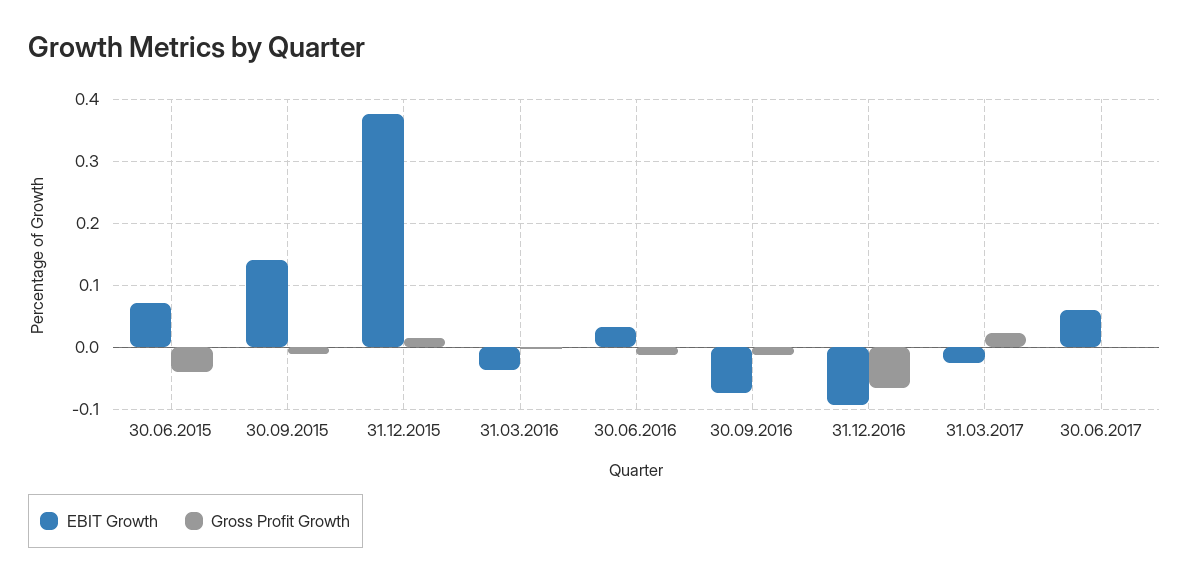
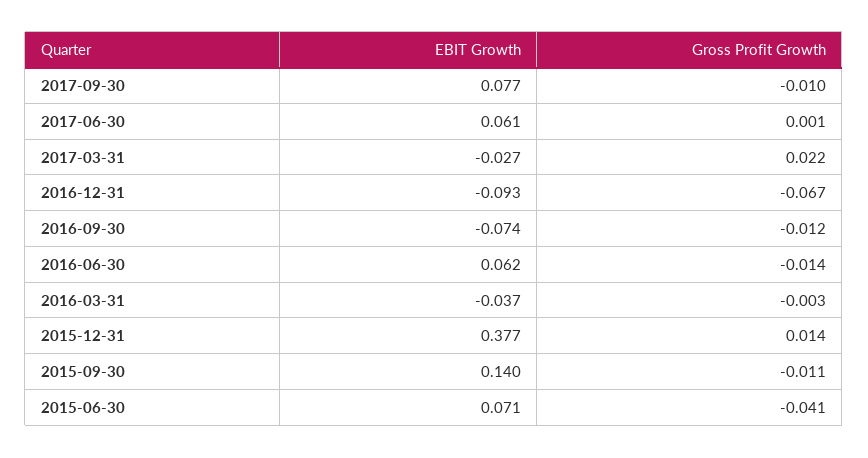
EBIT Growth, 30.06.2016: 0.03 -> 0.062
EBIT Growth, 2017-09-30: none -> 0.077
Gross Profit Growth, 2017-09-30: none -> -0.01

